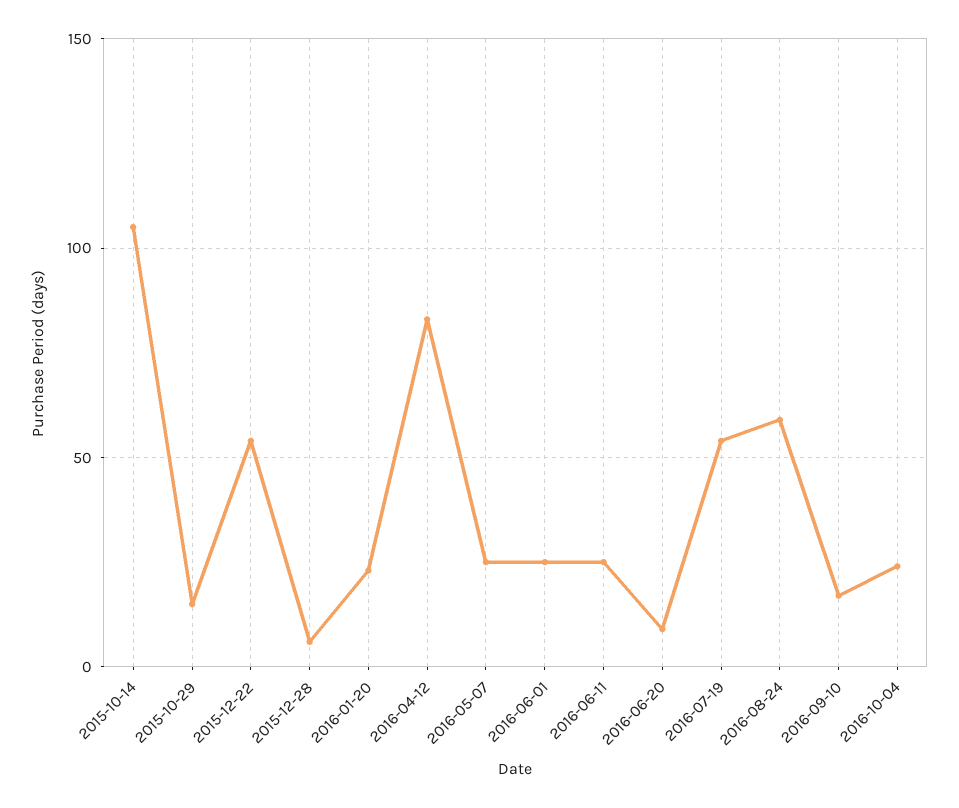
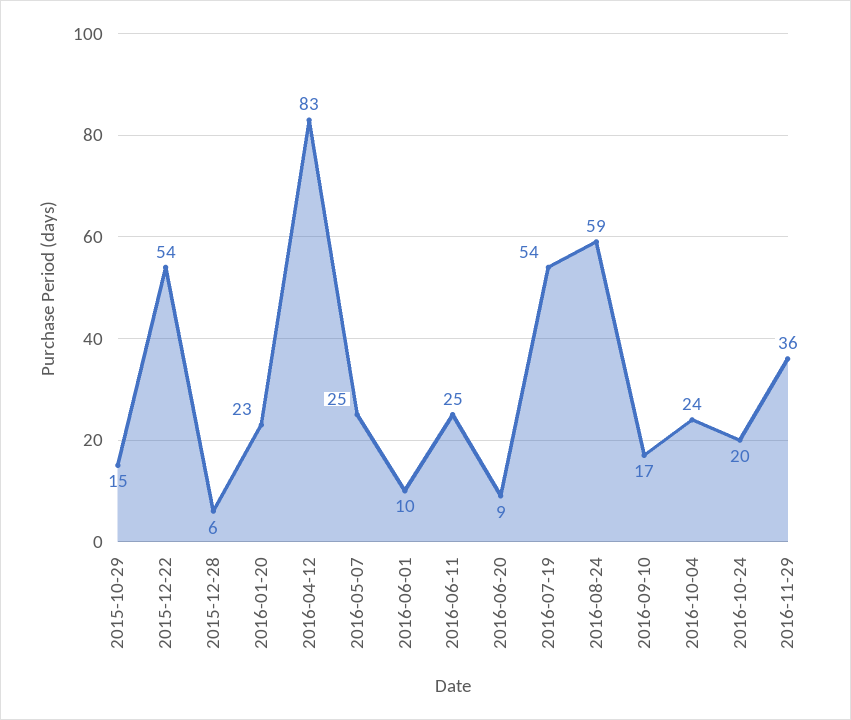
2015-10-14: 105 -> none
2016-06-01: 25 -> 10
2016-10-24: none -> 20
2016-11-29: none -> 36

